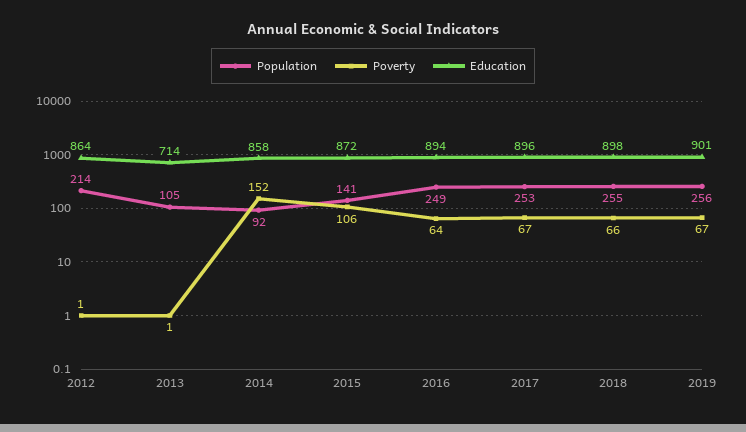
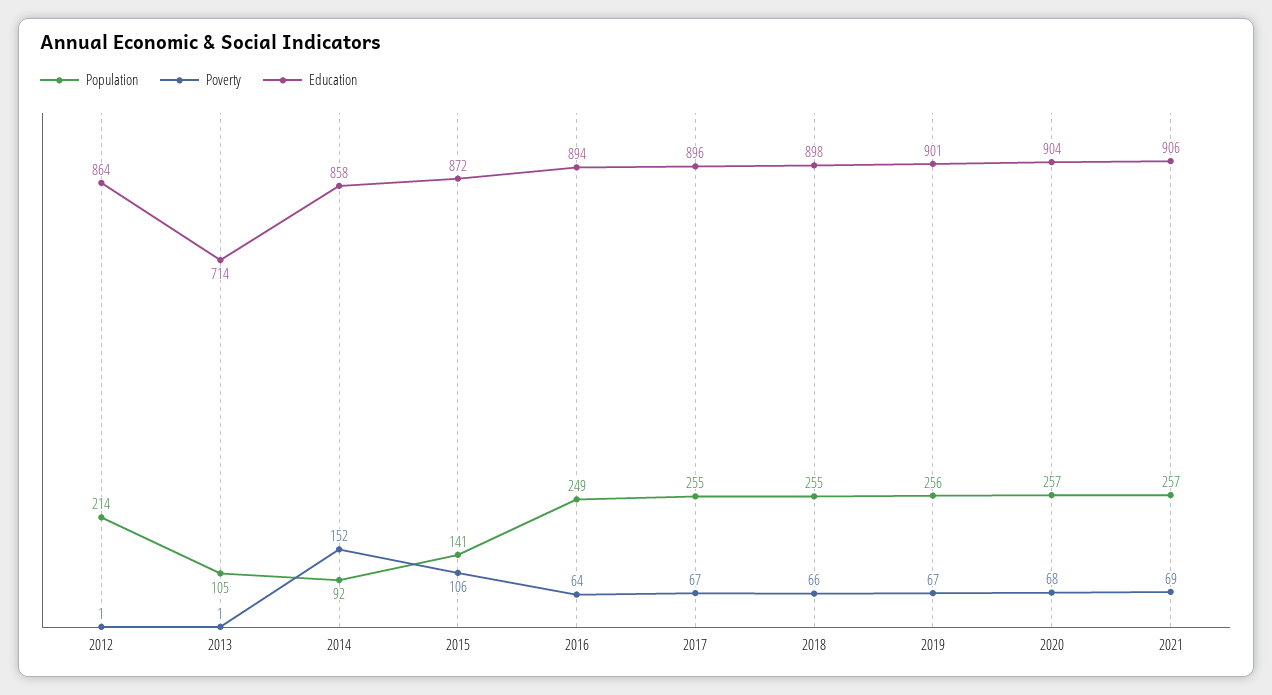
Population, 2017: 253 -> 255
Population, 2020: none -> 257
Poverty, 2020: none -> 68
Education, 2020: none -> 904
Population, 2021: none -> 257
Poverty, 2021: none -> 69
Education, 2021: none -> 906

